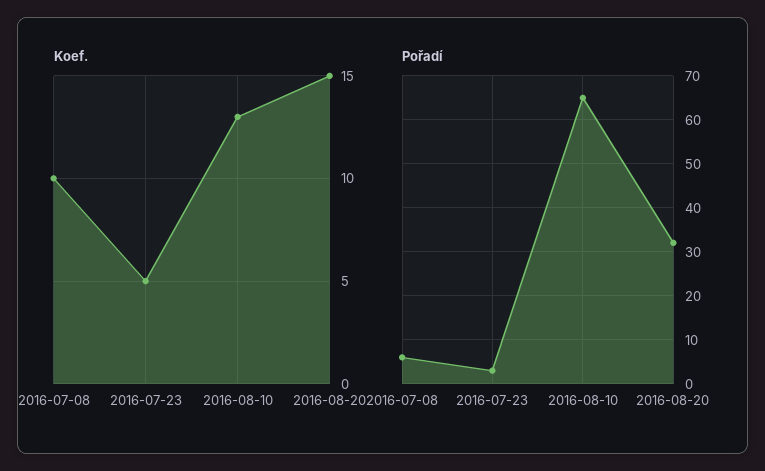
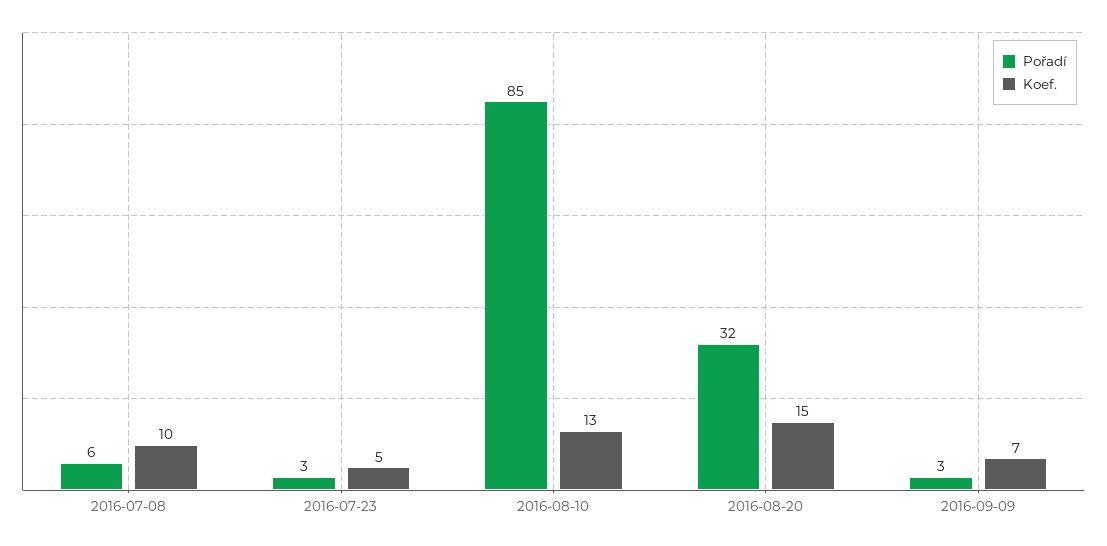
Pořadí, 2016-08-10: 65 -> 85
Pořadí, 2016-09-09: none -> 3
Koef., 2016-09-09: none -> 7

